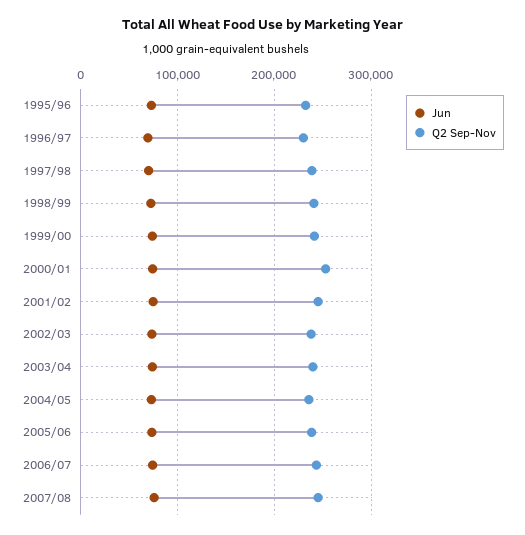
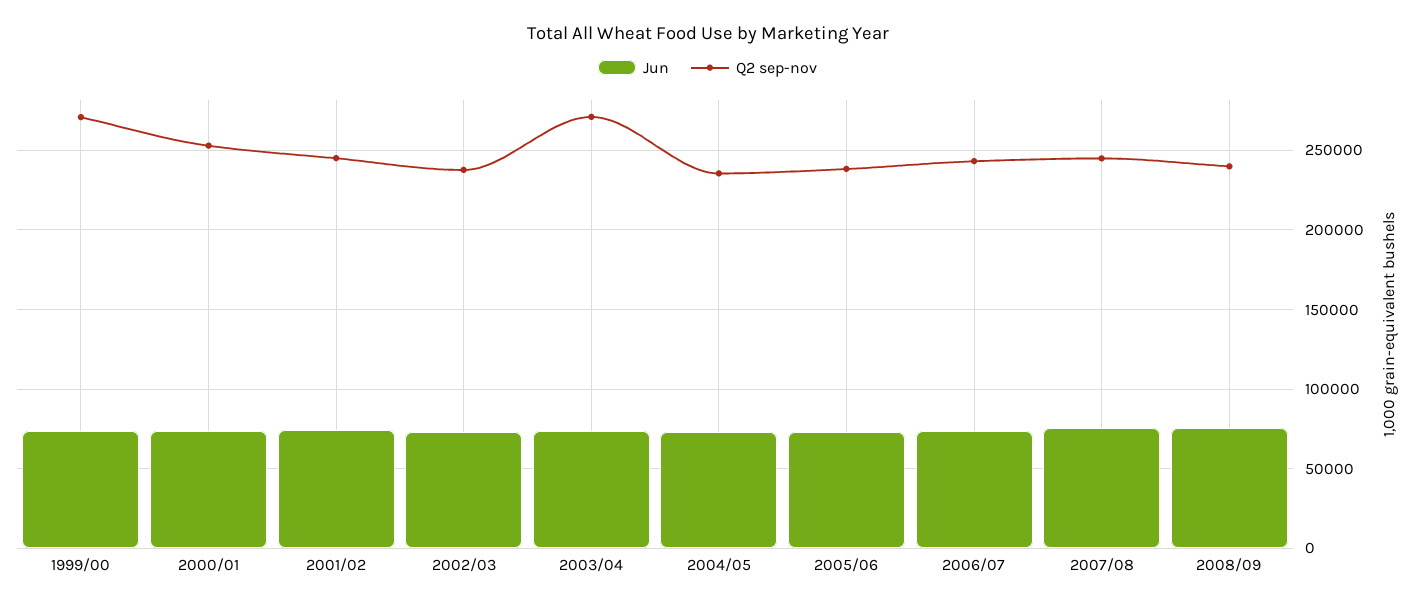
Jun, 1995/96: 70000 -> none
Q2 Sep-Nov, 1995/96: 230000 -> none
Jun, 1996/97: 70000 -> none
Q2 Sep-Nov, 1996/97: 230000 -> none
Jun, 1997/98: 70000 -> none
Q2 Sep-Nov, 1997/98: 240000 -> none
Jun, 1998/99: 70000 -> none
Q2 Sep-Nov, 1998/99: 240000 -> none
Q2 Sep-Nov, 1999/00: 240000 -> 270000
Q2 Sep-Nov, 2003/04: 240000 -> 270000
Jun, 2008/09: none -> 75000
Q2 Sep-Nov, 2008/09: none -> 240000

